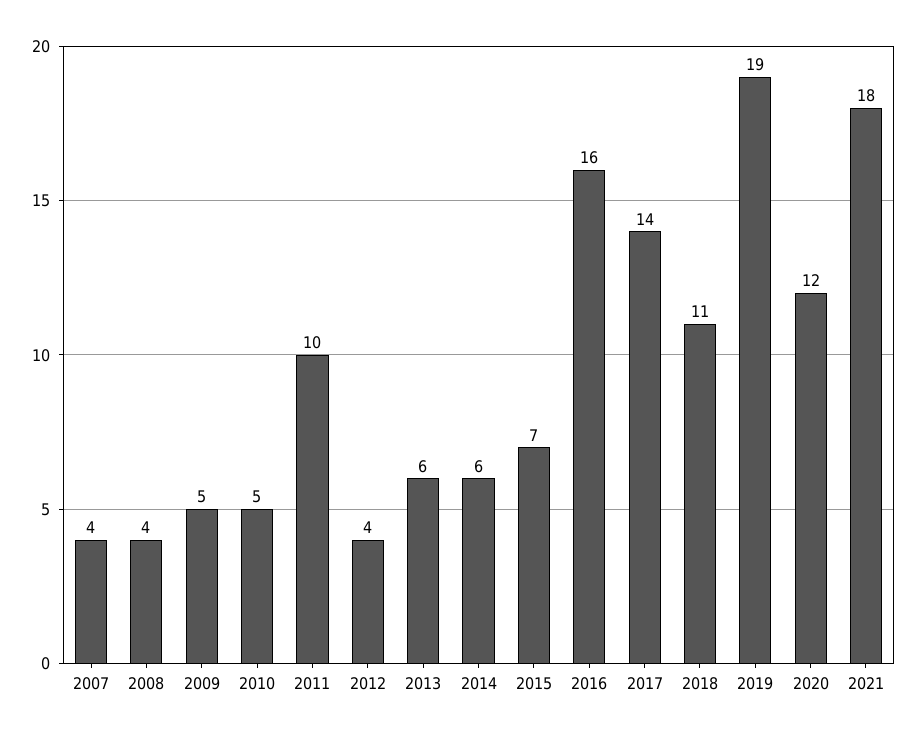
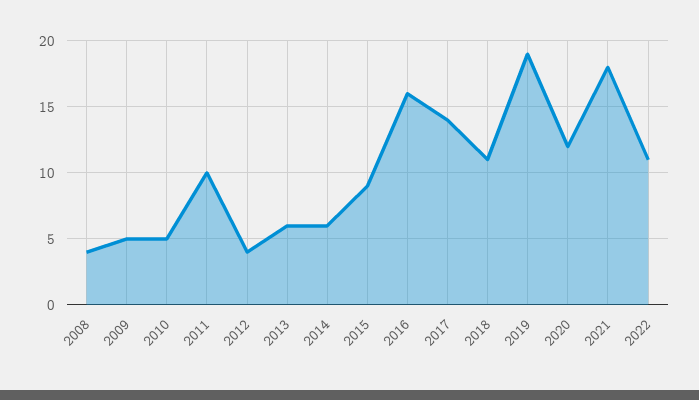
2007: 4 -> none
2015: 7 -> 9
2022: none -> 11

